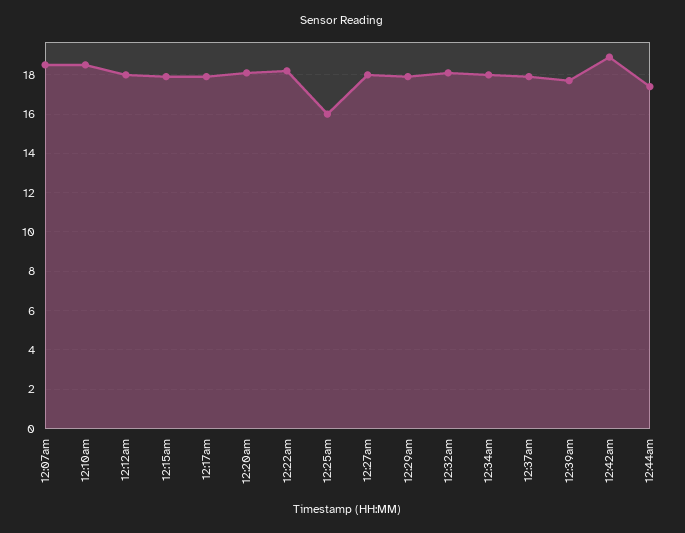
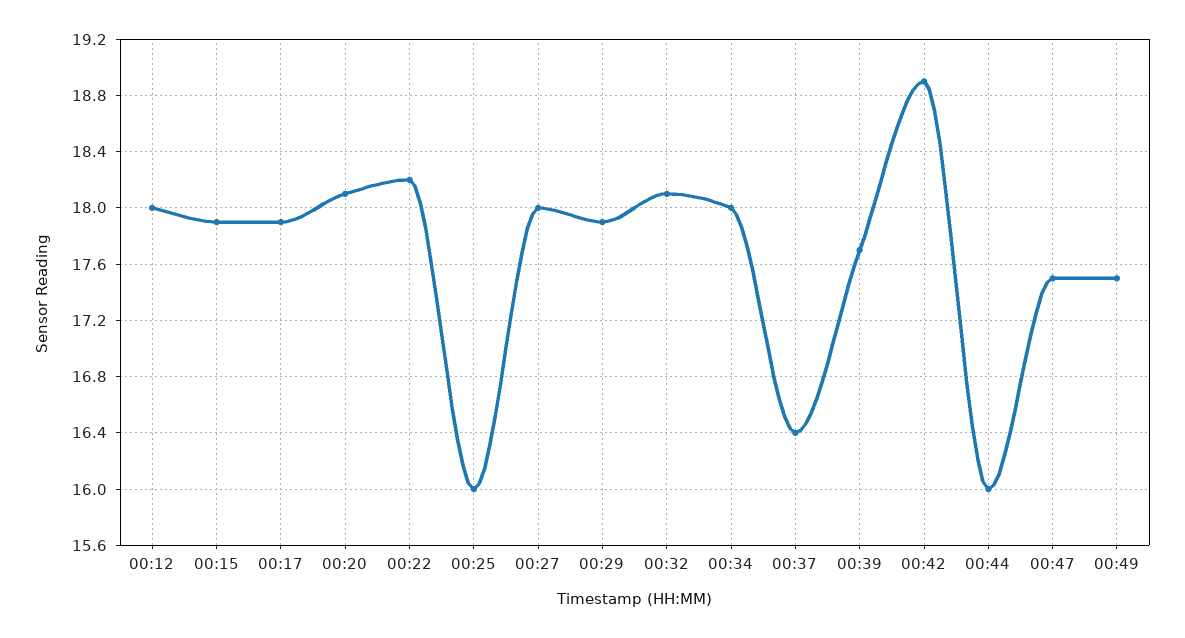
12:07am: 18.5 -> none
12:10am: 18.5 -> none
12:37am: 18 -> 16.4
12:44am: 17.5 -> 16
00:47: none -> 17.5
00:49: none -> 17.5

